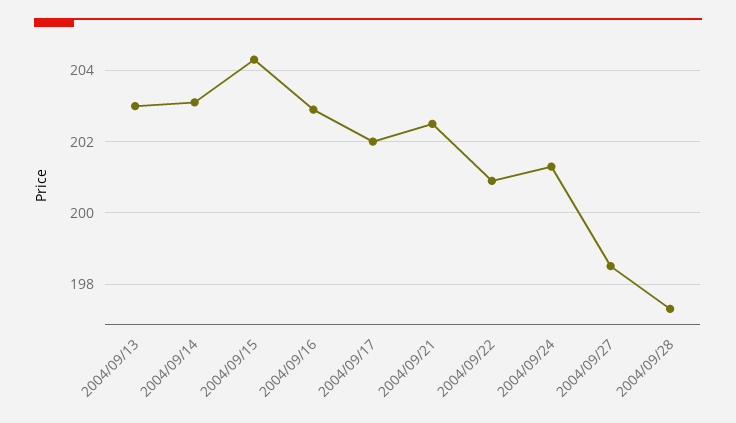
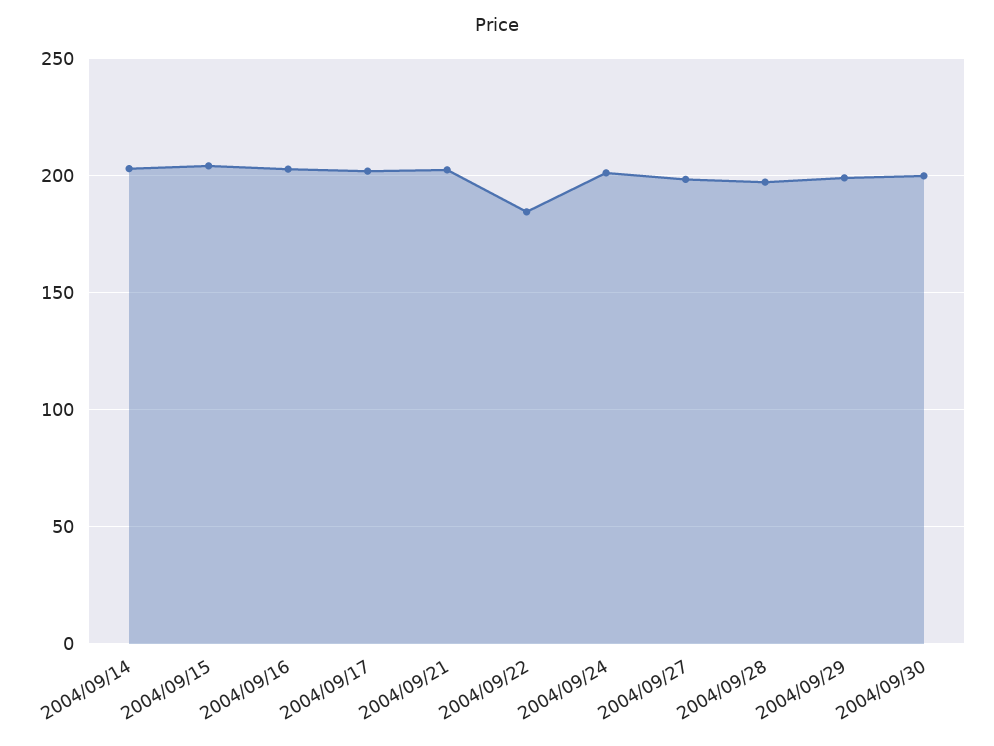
2004/09/13: 203 -> none
2004/09/22: 201 -> 185
2004/09/29: none -> 200
2004/09/30: none -> 200

